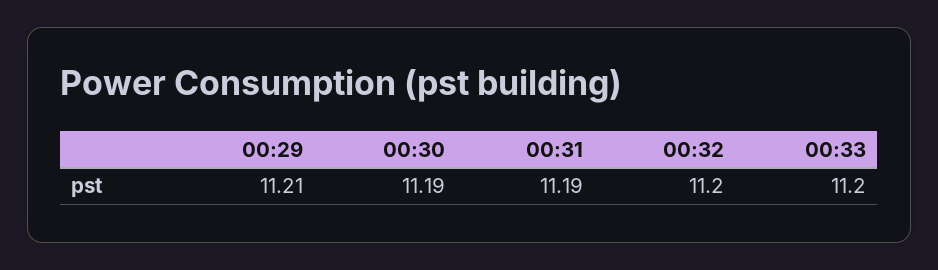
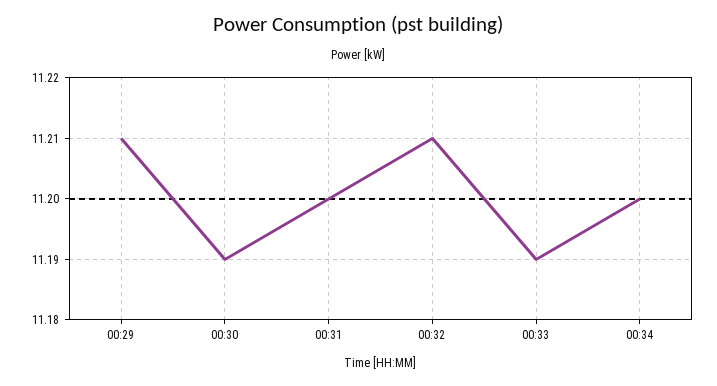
00:31: 11.19 -> 11.2
00:32: 11.2 -> 11.21
00:33: 11.2 -> 11.19
00:34: none -> 11.2

